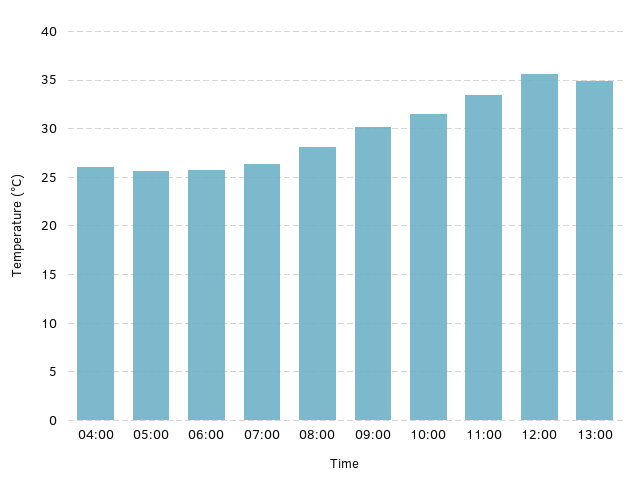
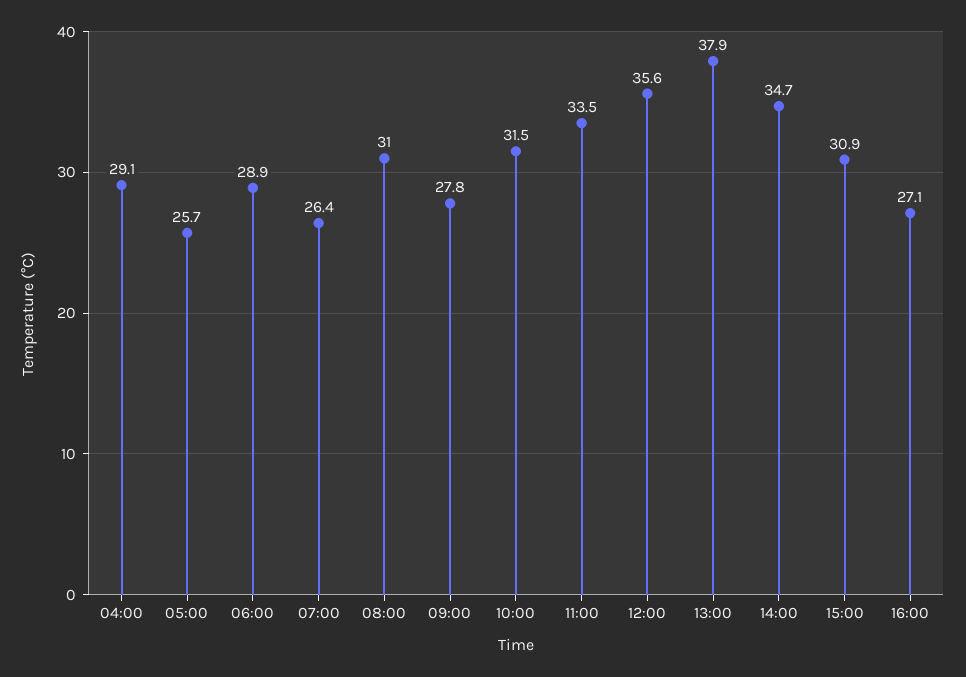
04:00: 26 -> 29.1
06:00: 26 -> 28.9
08:00: 28 -> 31
09:00: 30 -> 27.8
13:00: 35 -> 37.9
14:00: none -> 34.7
15:00: none -> 30.9
16:00: none -> 27.1

